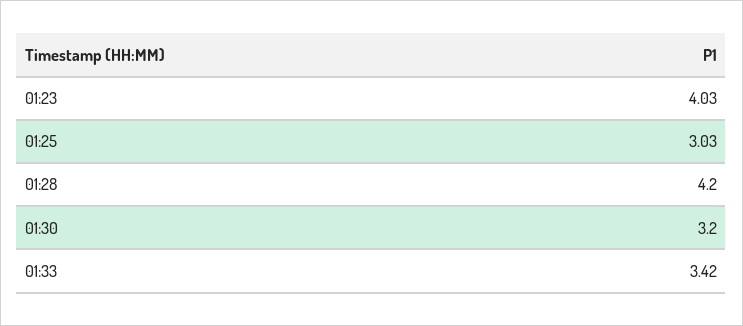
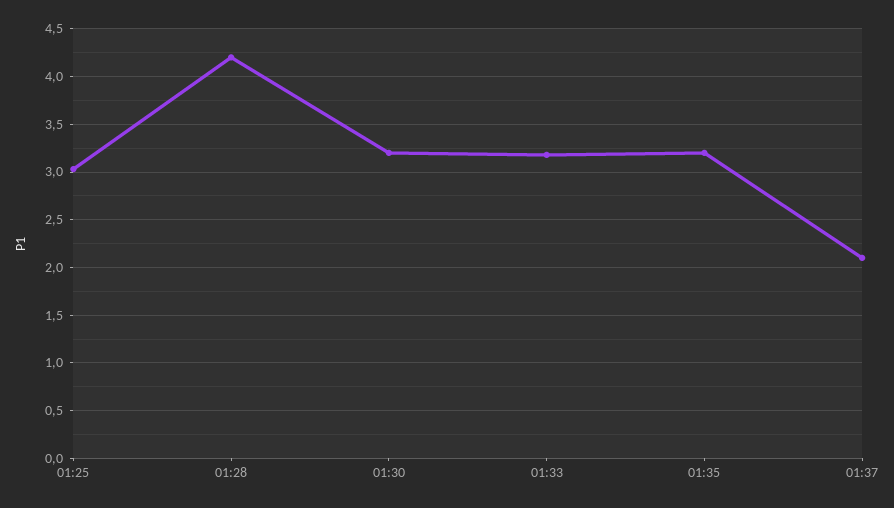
01:23: 4.03 -> none
01:33: 3.42 -> 3.2
01:35: none -> 3.2
01:37: none -> 2.1

